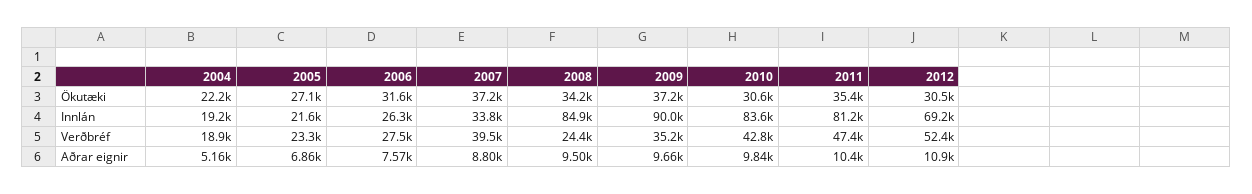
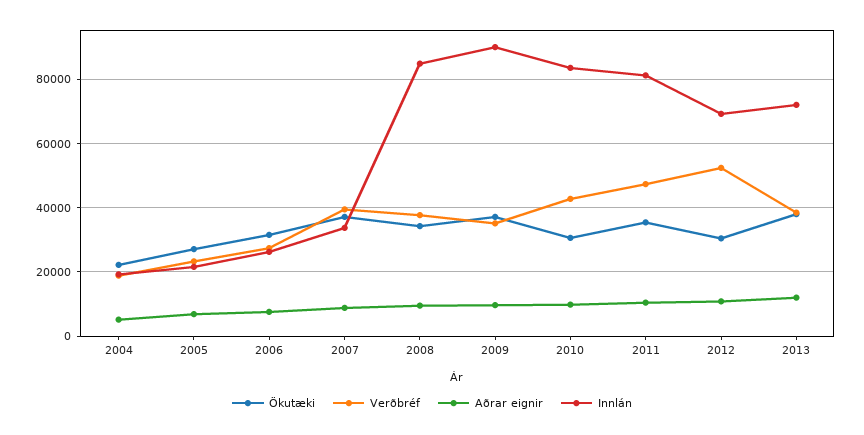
Verðbréf, 2008: 24400 -> 38000
Ökutæki, 2013: none -> 38000
Verðbréf, 2013: none -> 38000
Aðrar eignir, 2013: none -> 12000
Innlán, 2013: none -> 72000

